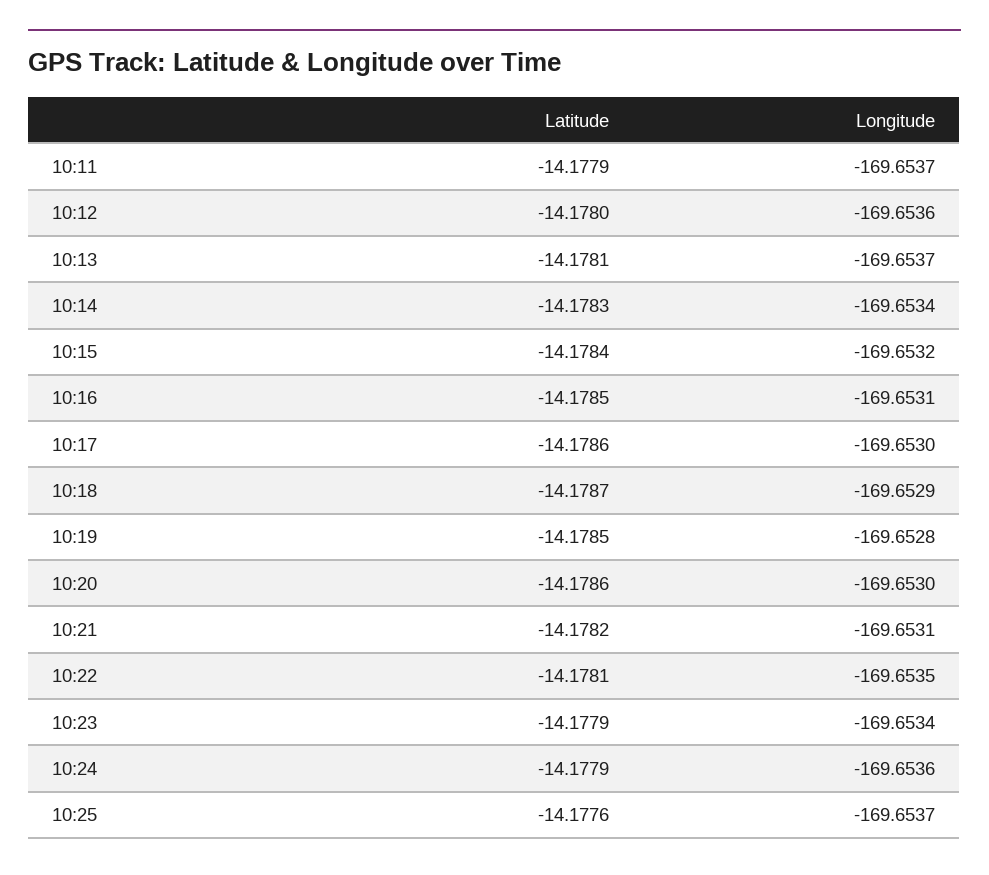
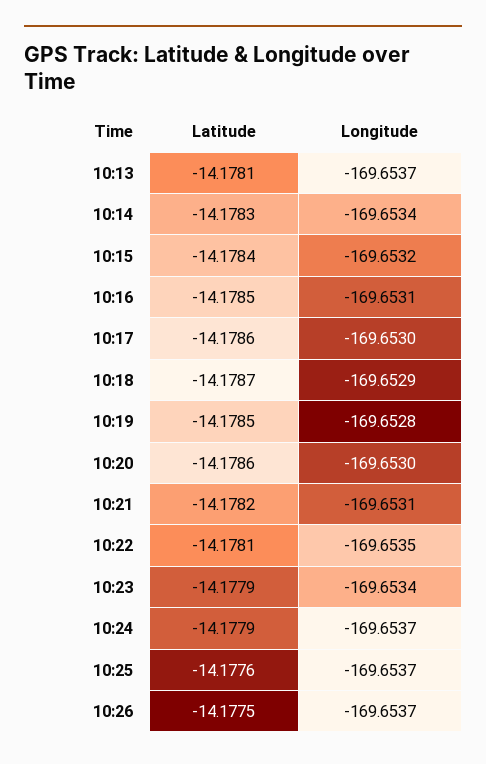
Latitude, 10:11: -14.1779 -> none
Longitude, 10:11: -169.6537 -> none
Latitude, 10:12: -14.178 -> none
Longitude, 10:12: -169.6536 -> none
Longitude, 10:24: -169.6536 -> -169.6537
Latitude, 10:26: none -> -14.1775
Longitude, 10:26: none -> -169.6537

